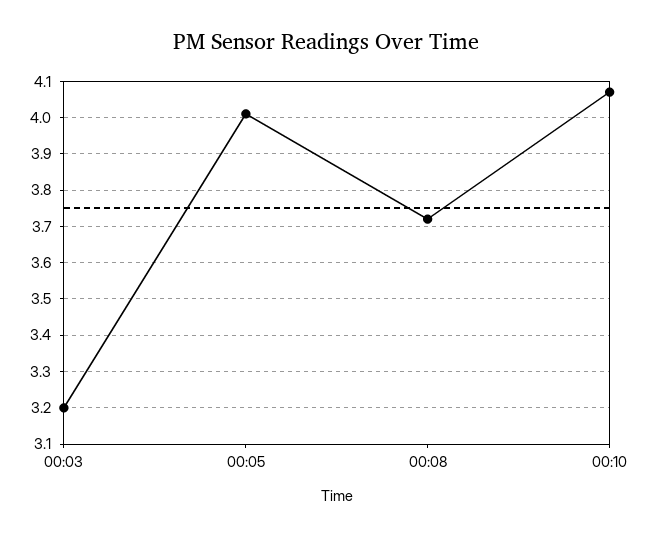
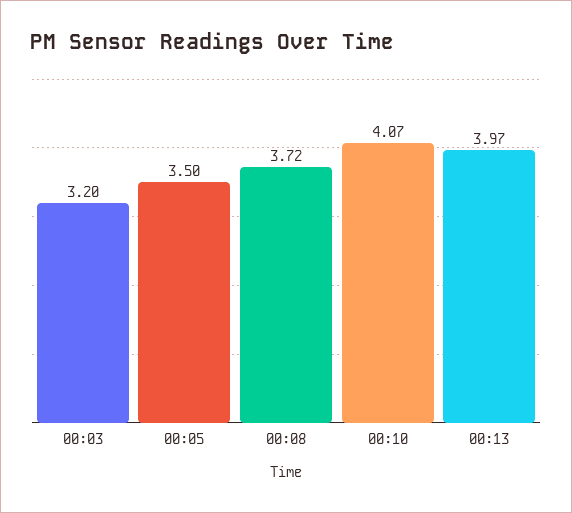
00:05: 4 -> 3.5
00:13: none -> 3.97

